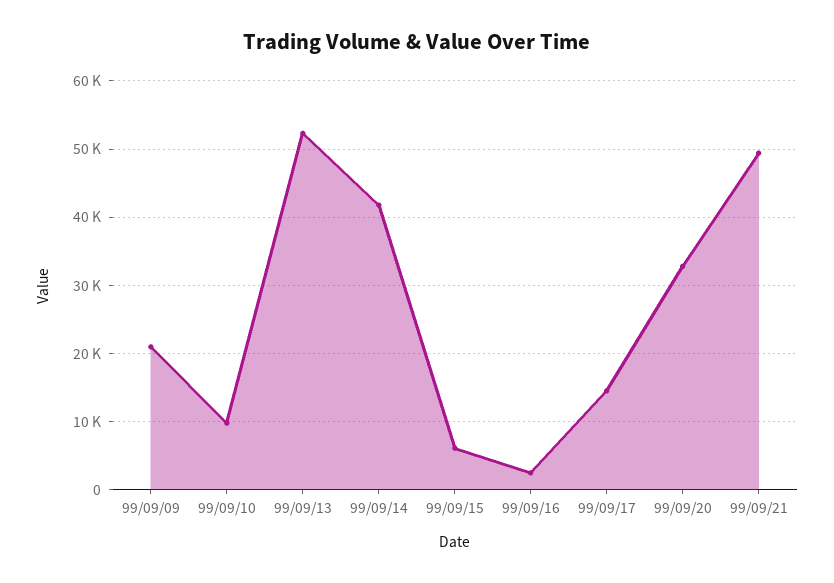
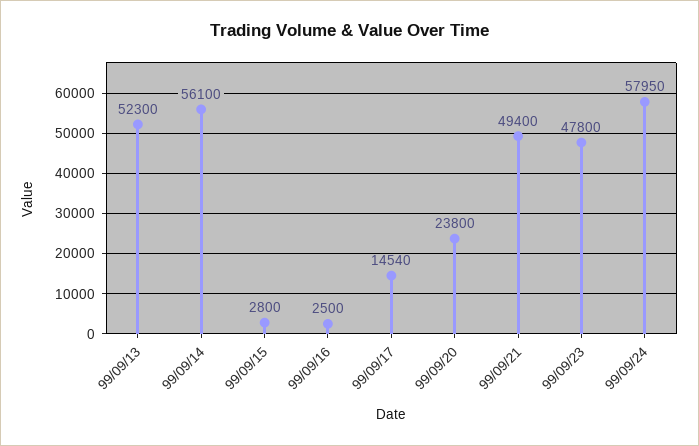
99/09/09: 21000 -> none
99/09/10: 10000 -> none
99/09/14: 42000 -> 56100
99/09/15: 6000 -> 2800
99/09/20: 33000 -> 23800
99/09/23: none -> 47800
99/09/24: none -> 57950

